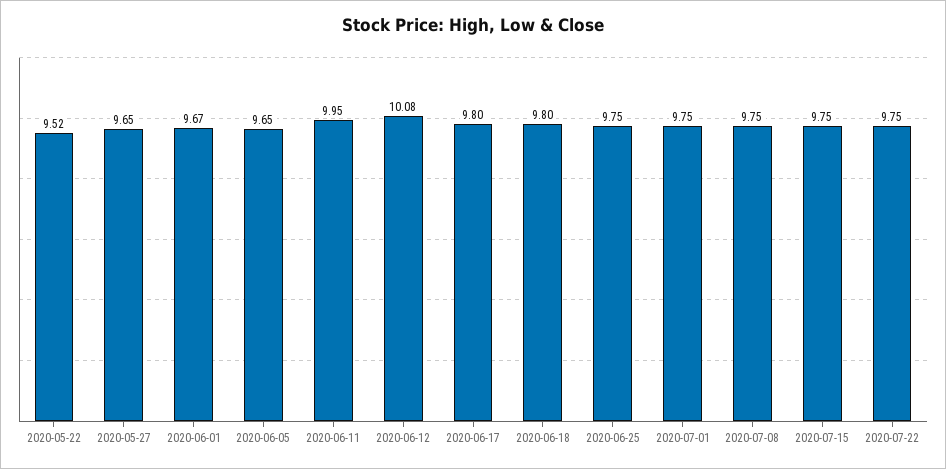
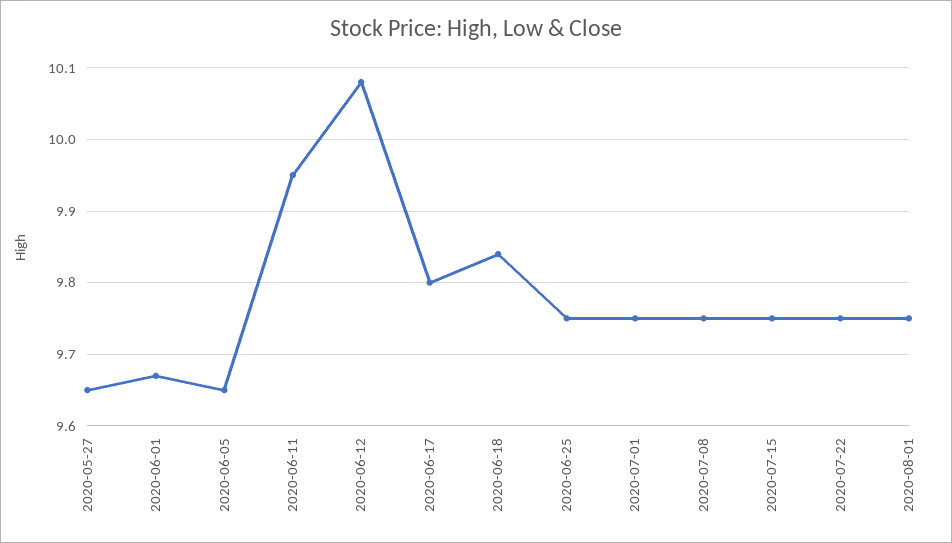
2020-05-22: 9.52 -> none
2020-06-18: 9.8 -> 9.84
2020-08-01: none -> 9.75

